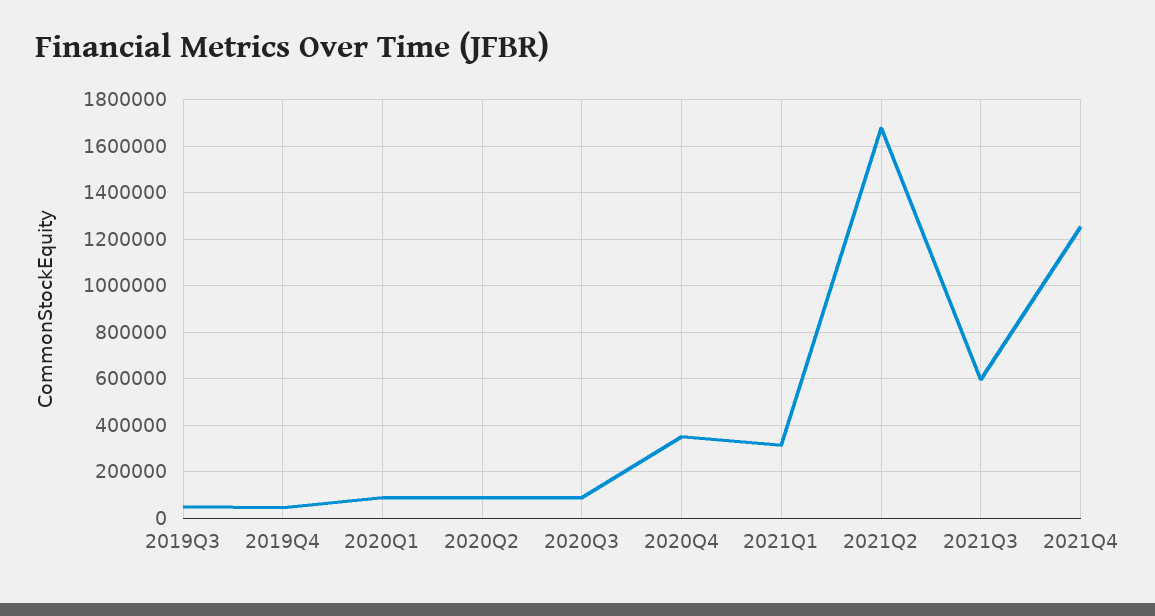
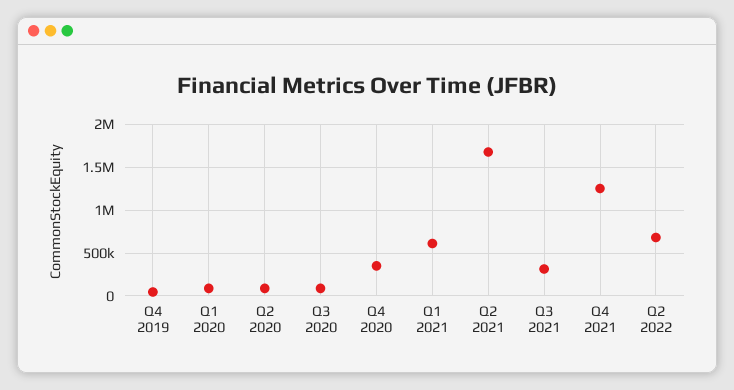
2019Q3: 50000 -> none
2021Q1: 300000 -> 600000
2021Q3: 600000 -> 300000
Q2 2022: none -> 700000

